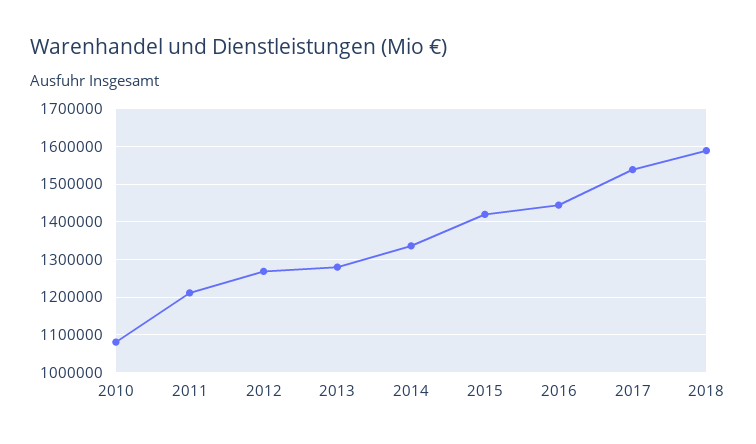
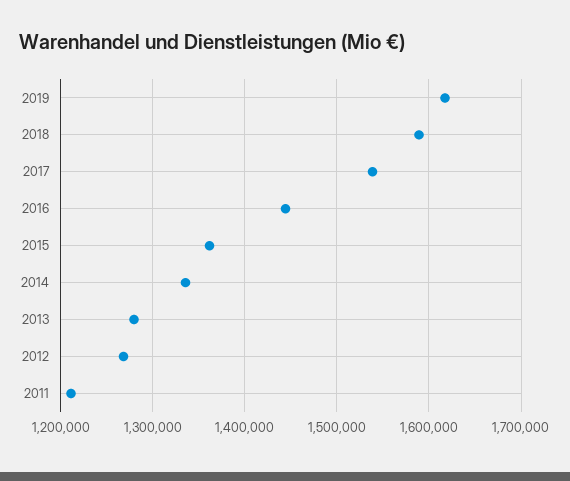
2010: 1080000 -> none
2015: 1420000 -> 1360000
2019: none -> 1620000

